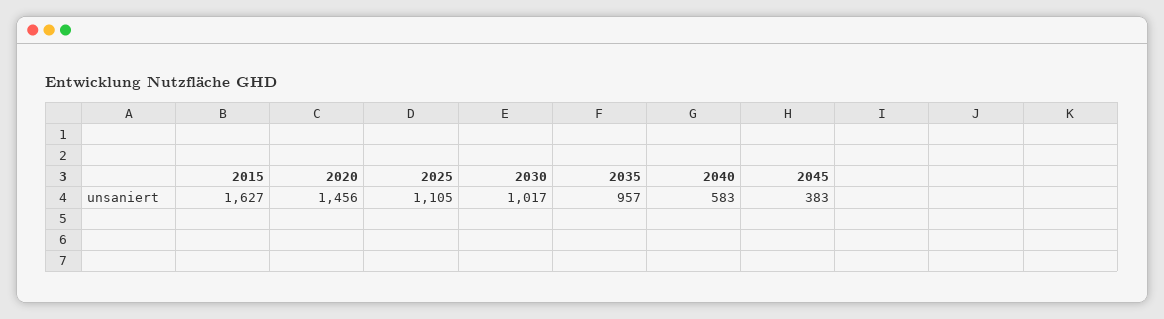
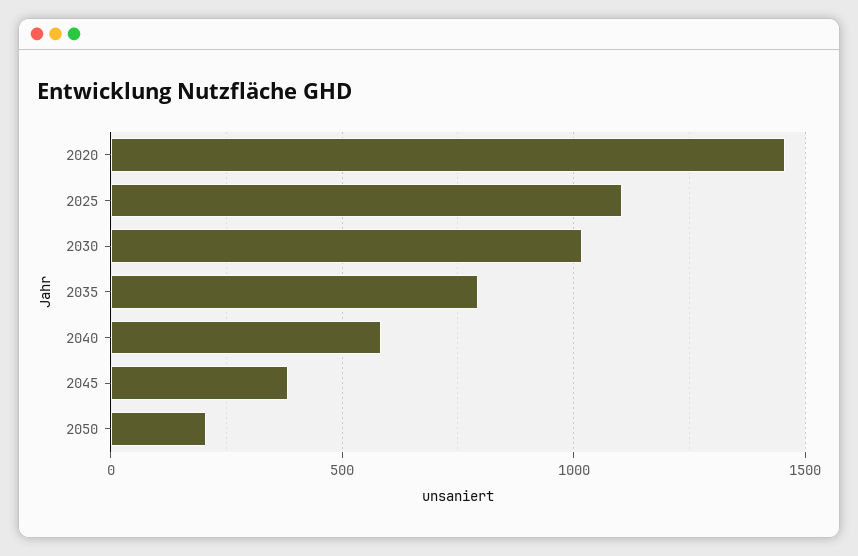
2015: 1627 -> none
2035: 957 -> 800
2050: none -> 200

